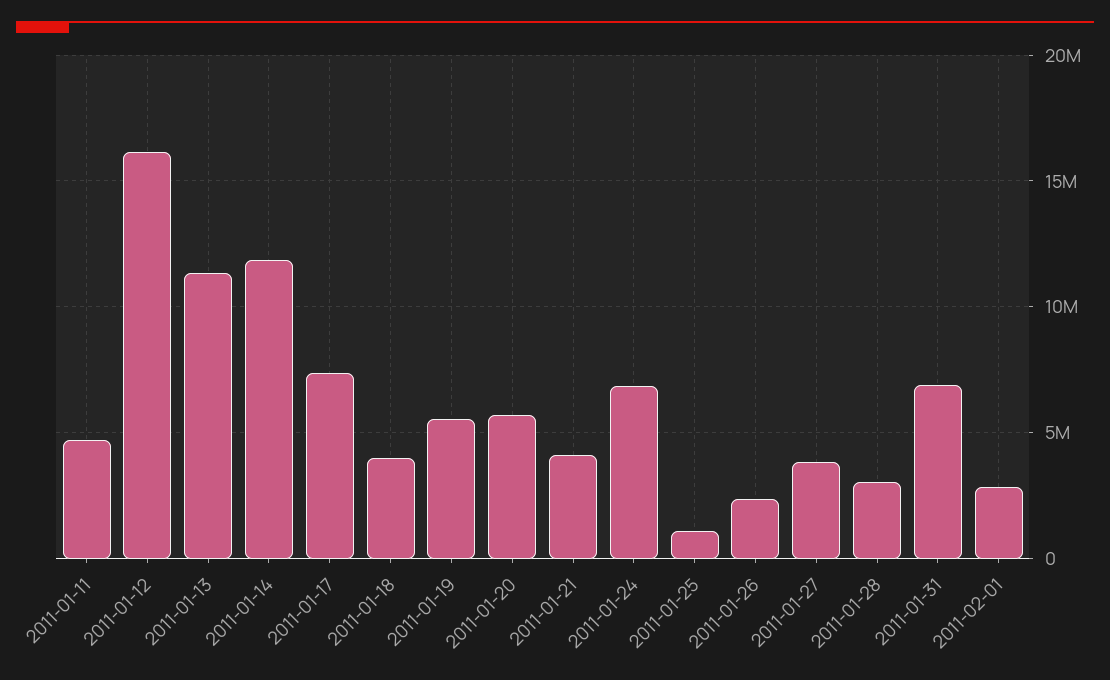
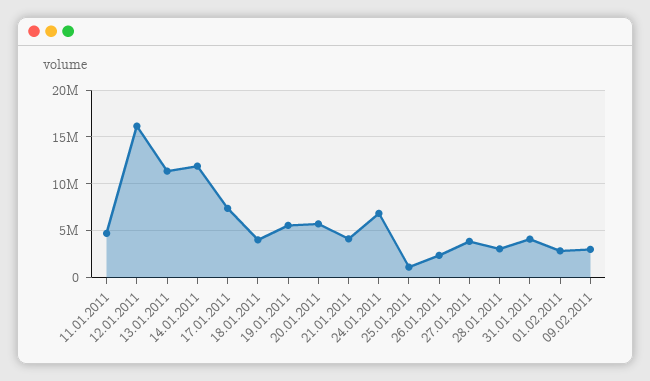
2011-01-31: 7000000 -> 4000000
09.02.2011: none -> 3000000

